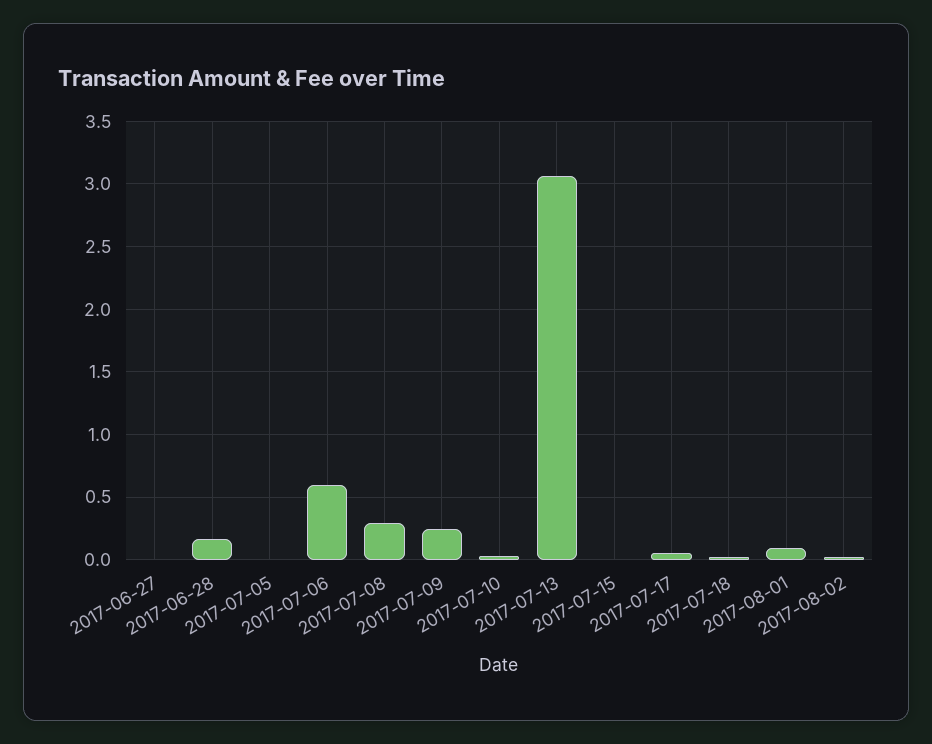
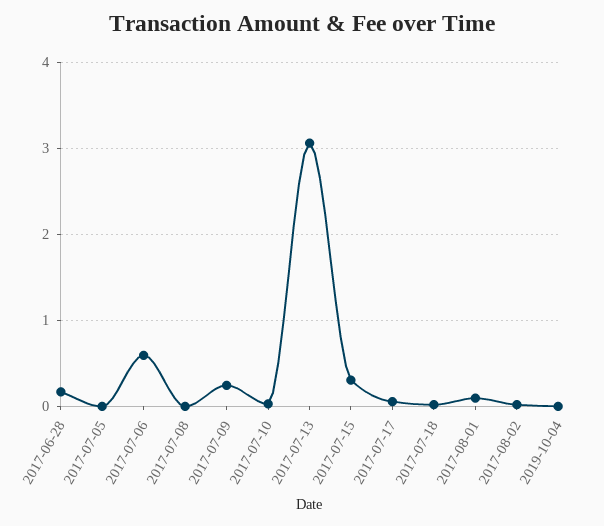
2017-06-27: 0 -> none
2017-07-08: 0.3 -> 0
2017-07-15: 0 -> 0.3
2019-10-04: none -> 0

